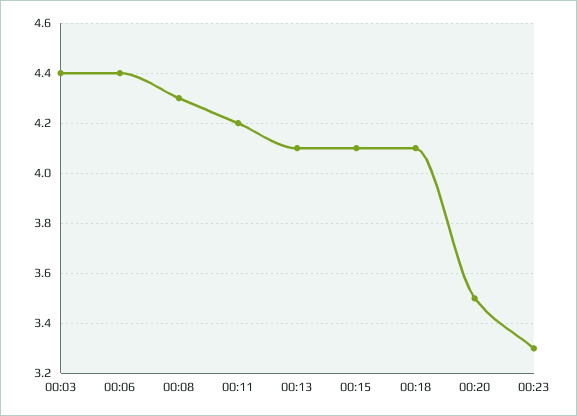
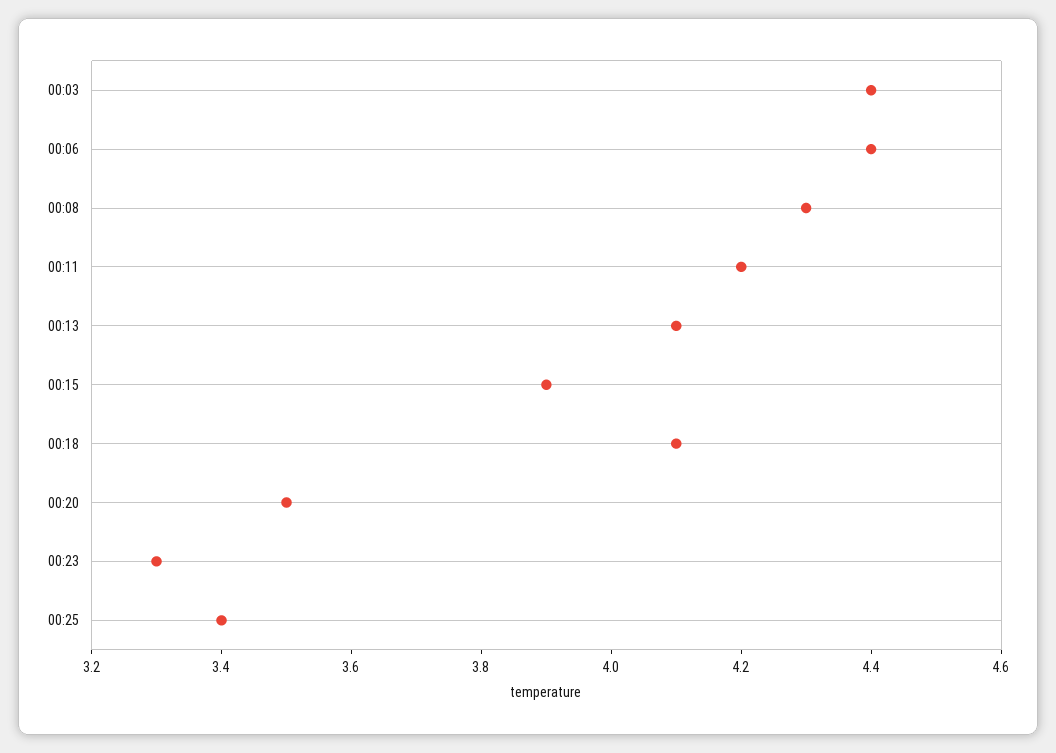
00:15: 4.1 -> 3.9
00:25: none -> 3.4

